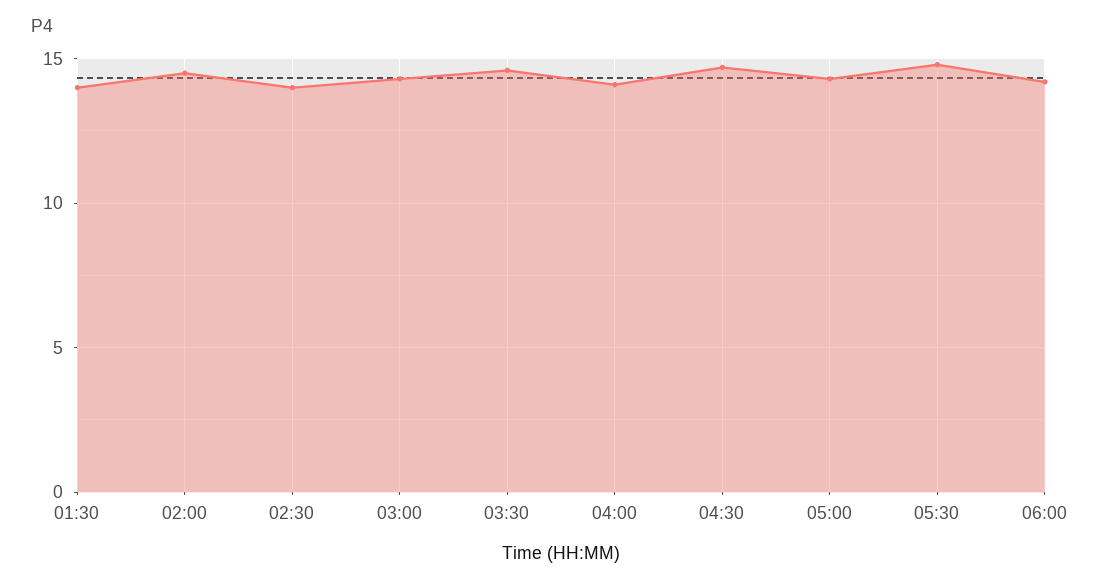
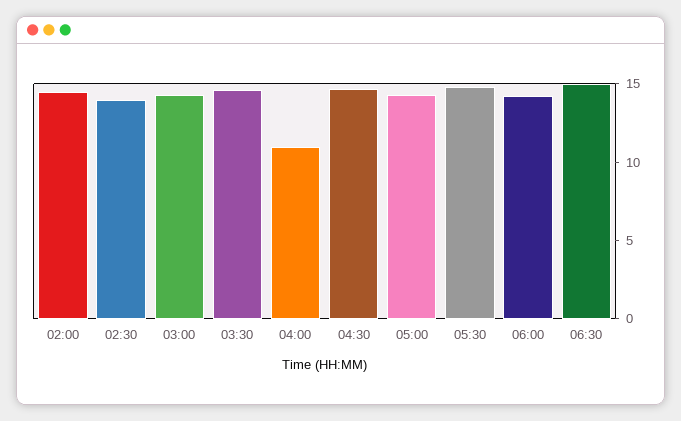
01:30: 14 -> none
04:00: 14 -> 11
06:30: none -> 15

